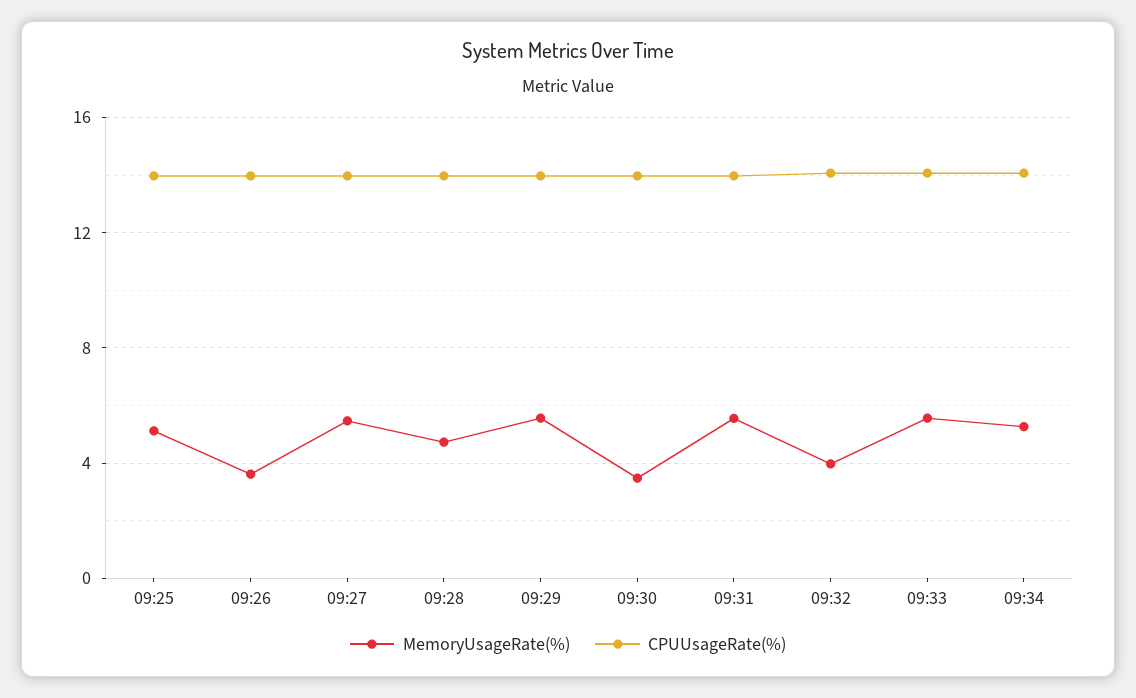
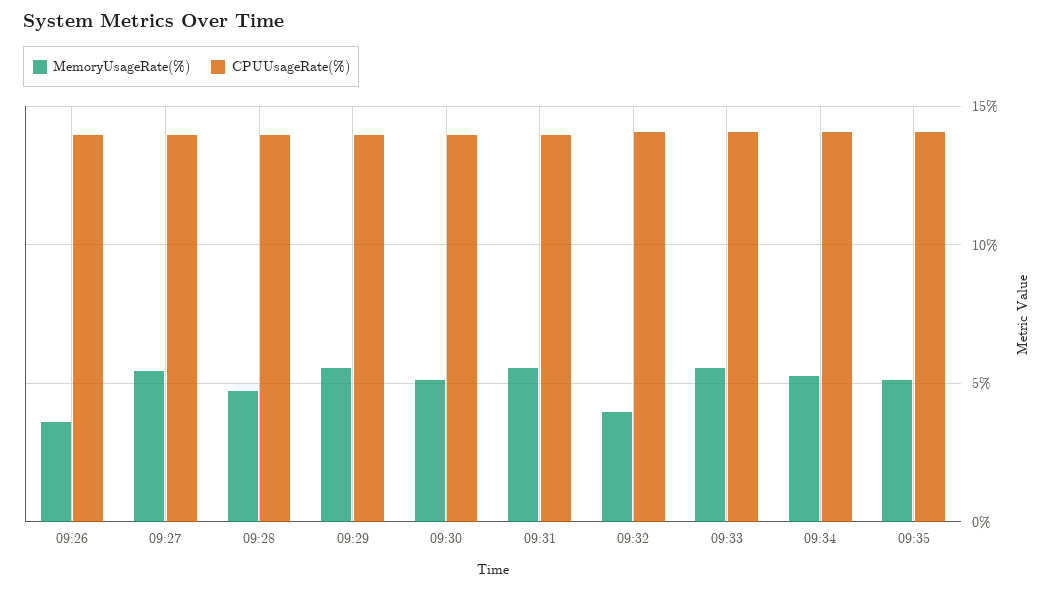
MemoryUsageRate(%), 09:25: 5 -> none
CPUUsageRate(%), 09:25: 14 -> none
MemoryUsageRate(%), 09:30: 3.5 -> 5
MemoryUsageRate(%), 09:35: none -> 5
CPUUsageRate(%), 09:35: none -> 14

